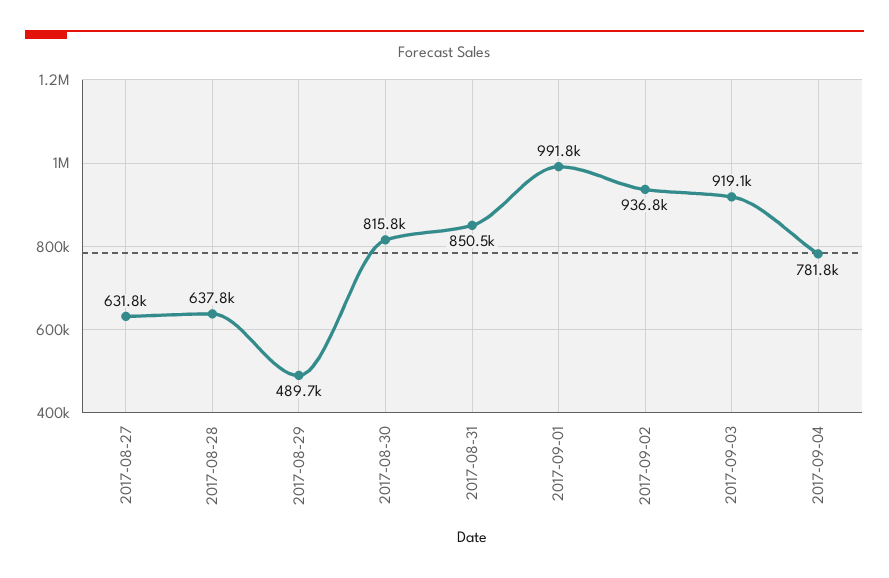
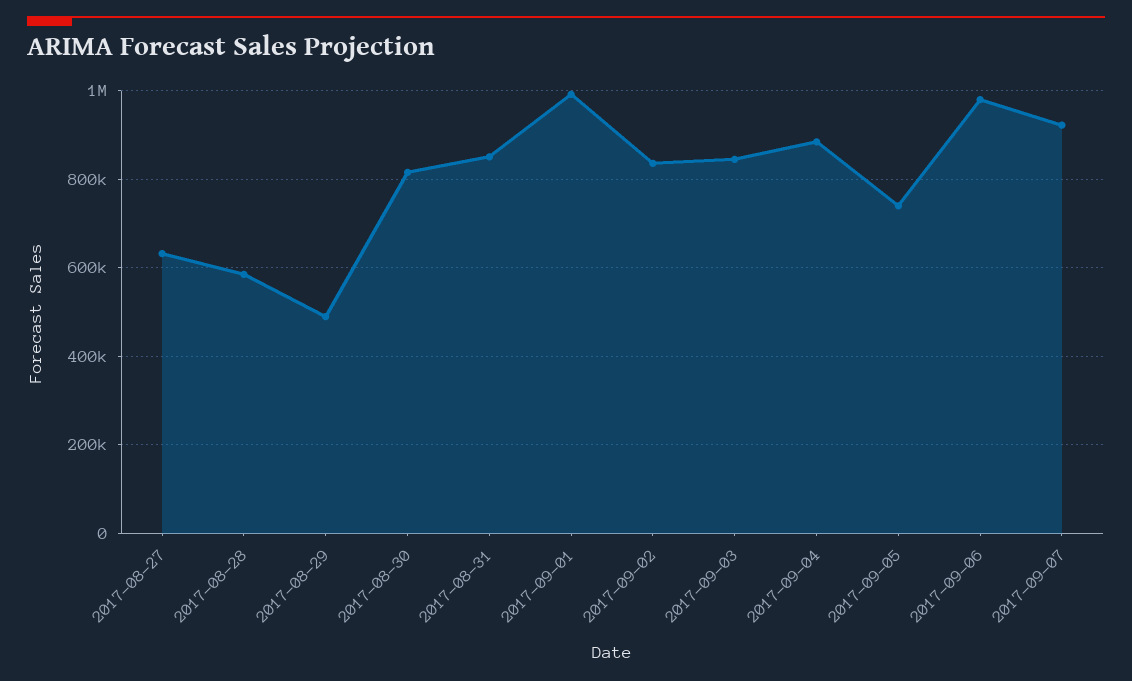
2017-08-28: 637800 -> 580000
2017-09-02: 936800 -> 840000
2017-09-03: 919100 -> 840000
2017-09-04: 781800 -> 880000
2017-09-05: none -> 740000
2017-09-06: none -> 980000
2017-09-07: none -> 920000

